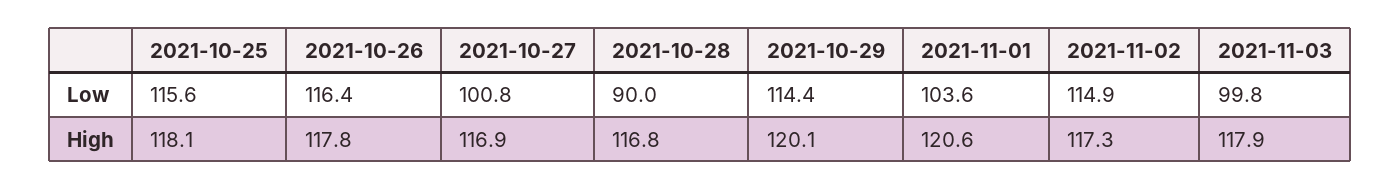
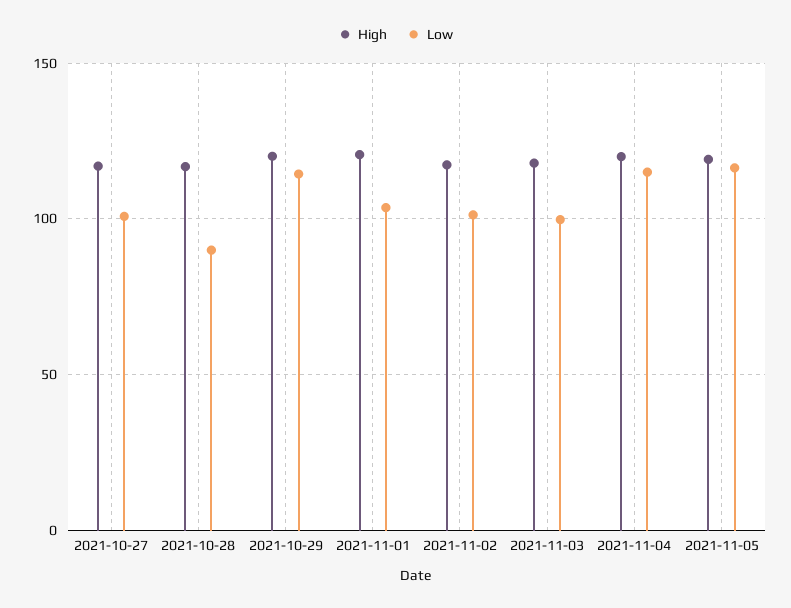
Low, 2021-10-25: 115.6 -> none
Low, 2021-10-26: 116.4 -> none
Low, 2021-11-02: 114.9 -> 100
High, 2021-10-25: 118.1 -> none
High, 2021-10-26: 117.8 -> none
High, 2021-11-04: none -> 120
Low, 2021-11-04: none -> 115
High, 2021-11-05: none -> 120
Low, 2021-11-05: none -> 115

